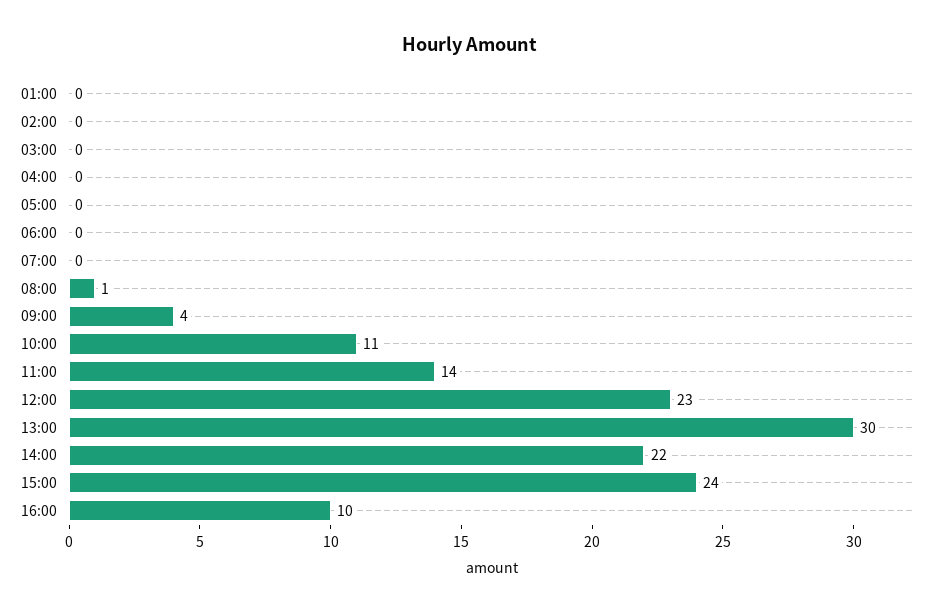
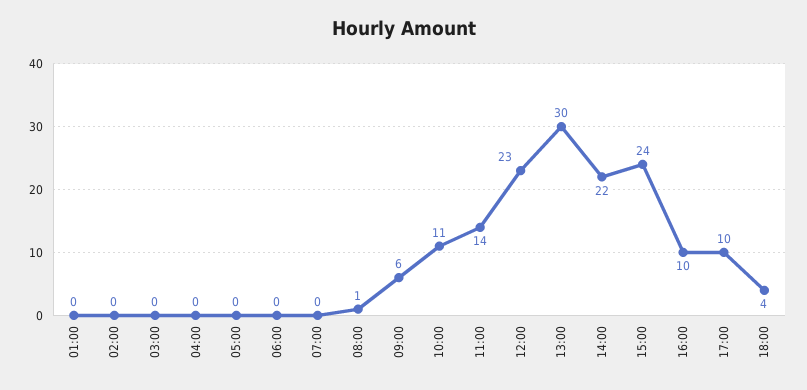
09:00: 4 -> 6
17:00: none -> 10
18:00: none -> 4

